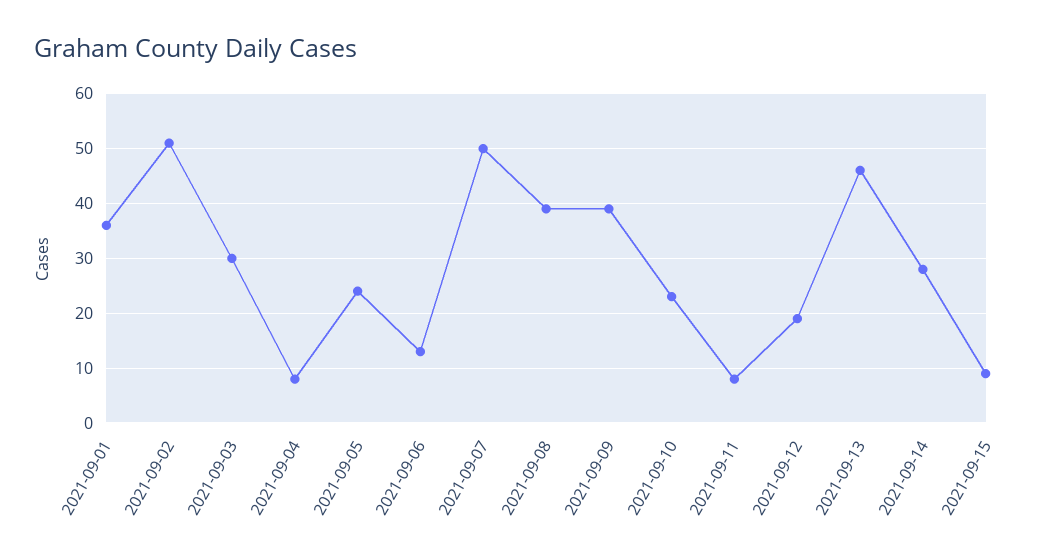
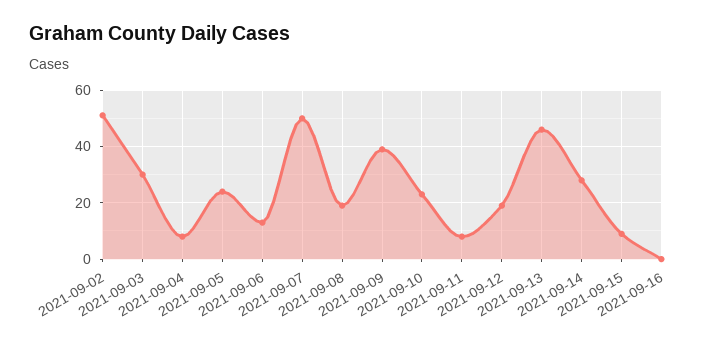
2021-09-01: 35 -> none
2021-09-08: 40 -> 20
2021-09-16: none -> 0

